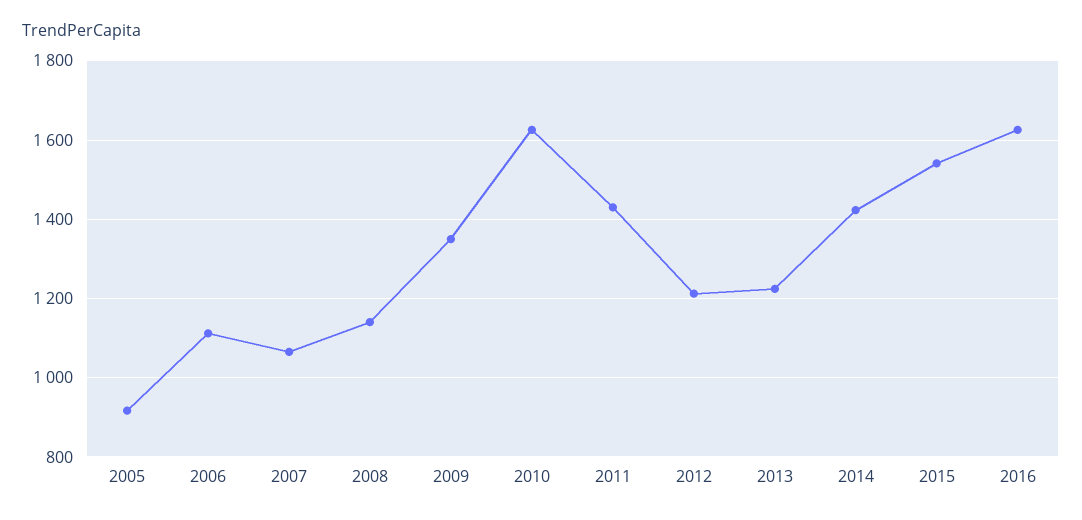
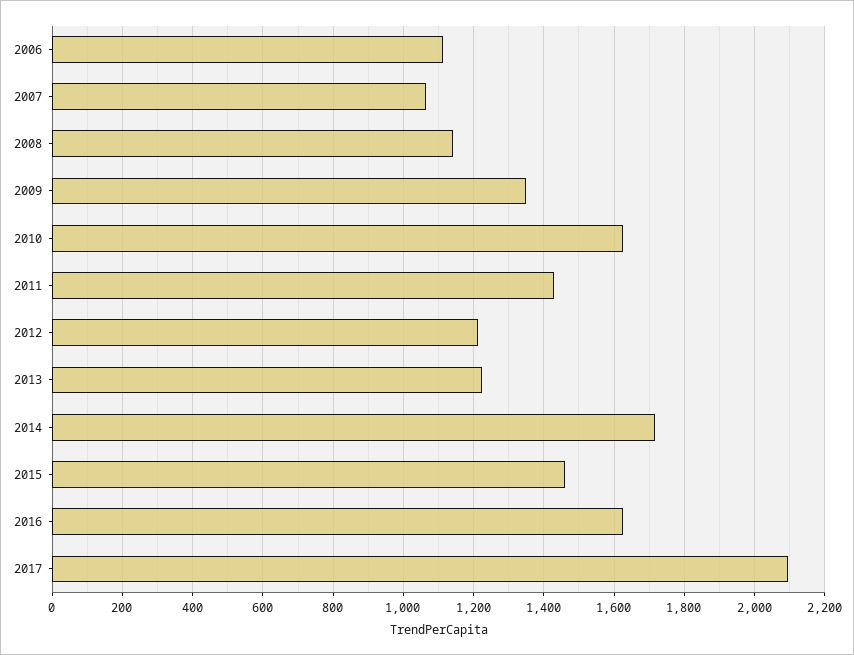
2005: 920 -> none
2014: 1420 -> 1720
2015: 1540 -> 1460
2017: none -> 2100

